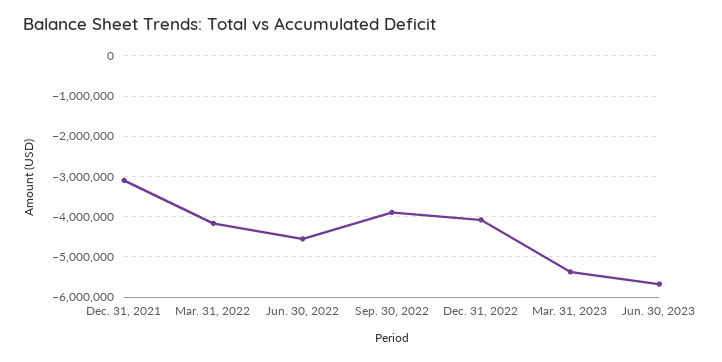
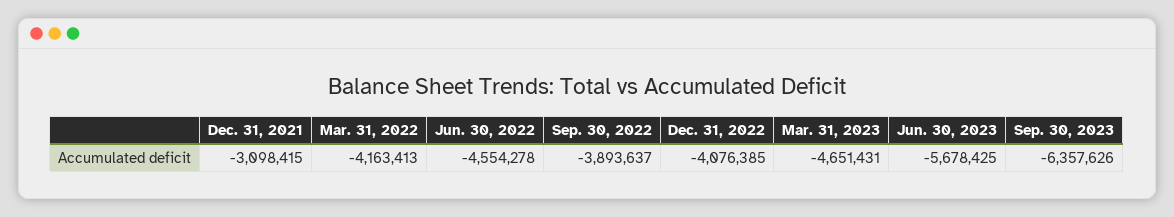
Mar. 31, 2023: -5400000 -> -4651431
Sep. 30, 2023: none -> -6357626

